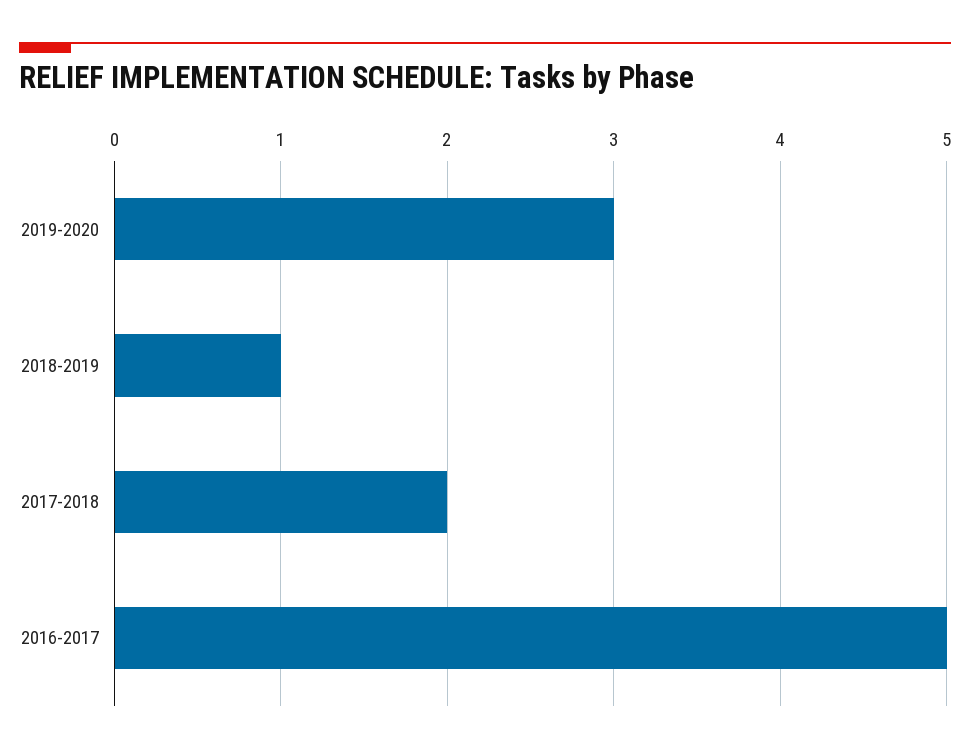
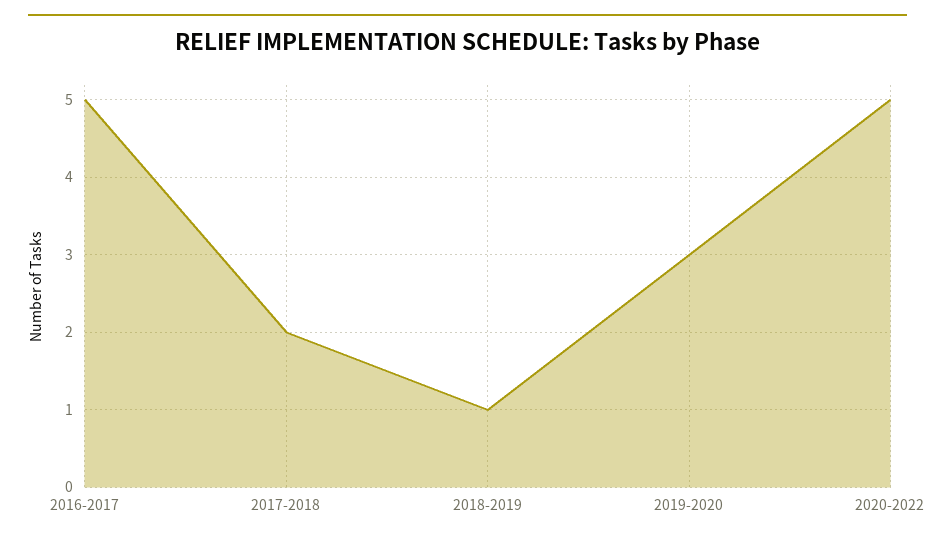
2020-2022: none -> 5

